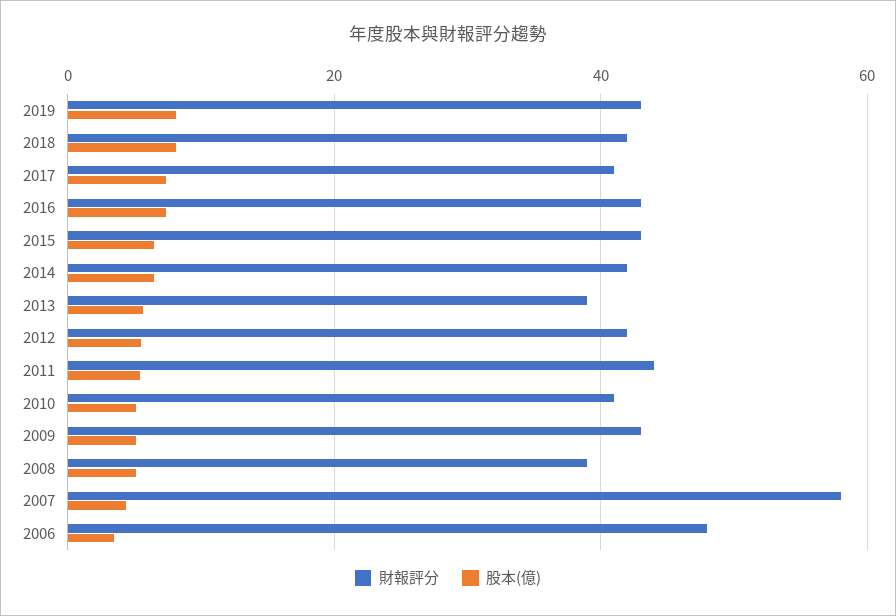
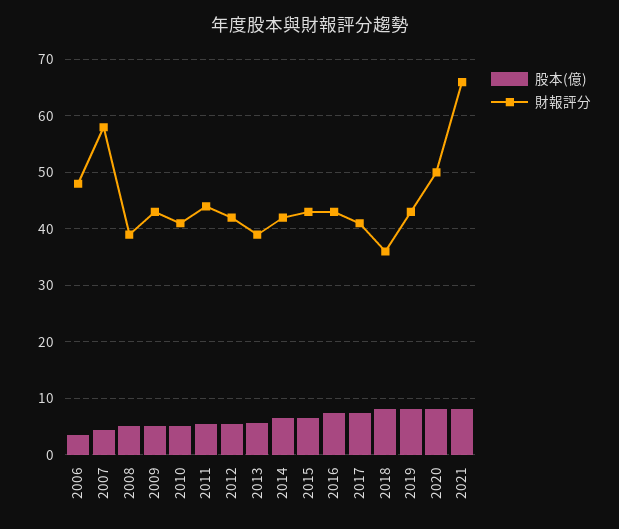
財報評分, 2018: 42 -> 36
股本(億), 2020: none -> 8
財報評分, 2020: none -> 50
股本(億), 2021: none -> 8
財報評分, 2021: none -> 66

